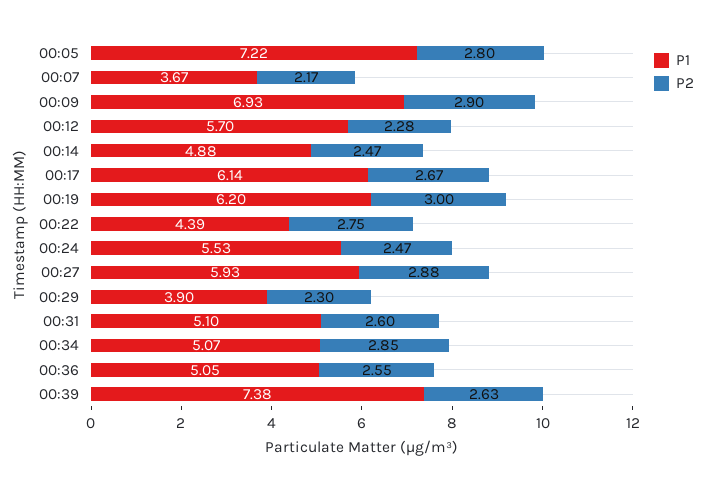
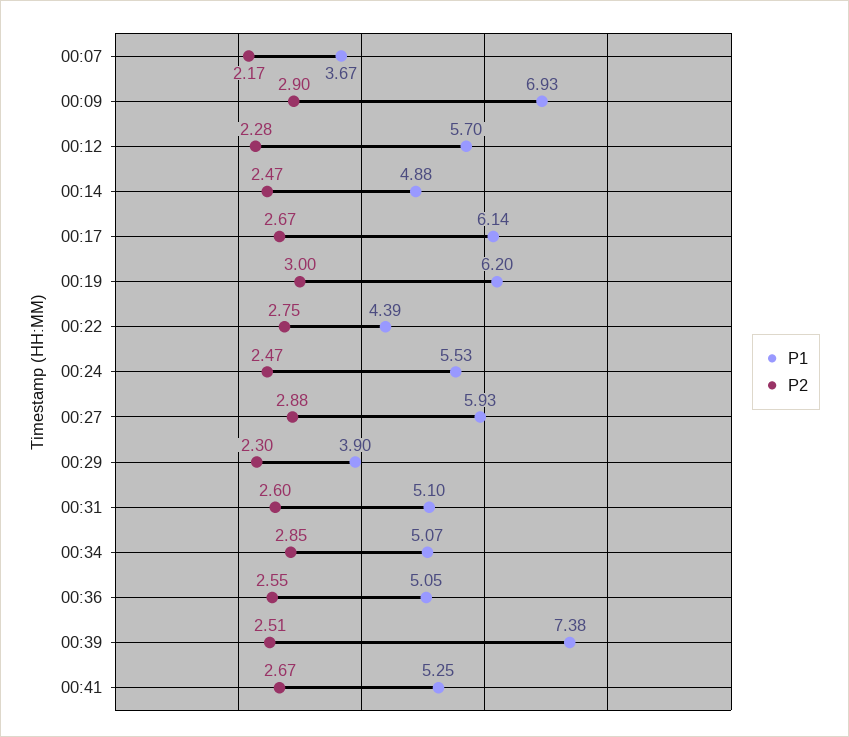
P1, 00:05: 7.22 -> none
P2, 00:05: 2.8 -> none
P2, 00:39: 2.63 -> 2.51
P1, 00:41: none -> 5.25
P2, 00:41: none -> 2.67

